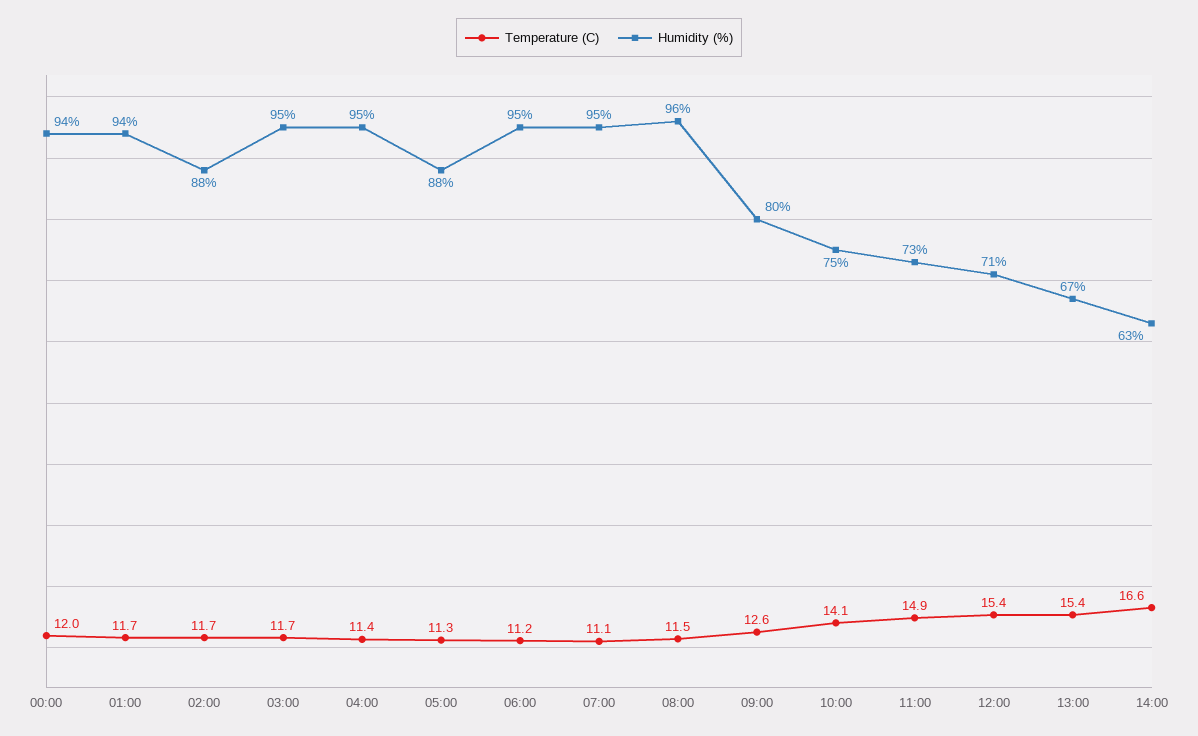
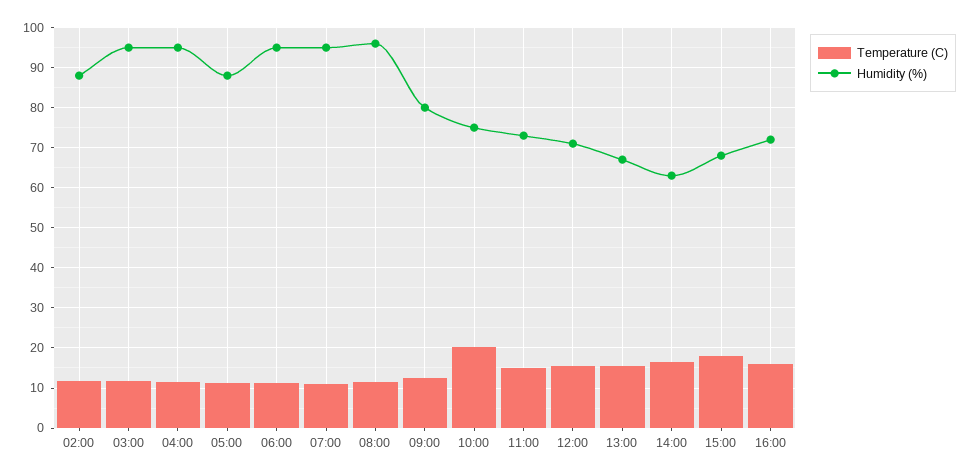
Temperature (C), 00:00: 12 -> none
Humidity (%), 00:00: 94 -> none
Temperature (C), 01:00: 11.7 -> none
Humidity (%), 01:00: 94 -> none
Temperature (C), 10:00: 14.1 -> 20
Temperature (C), 15:00: none -> 18
Humidity (%), 15:00: none -> 68
Temperature (C), 16:00: none -> 16
Humidity (%), 16:00: none -> 72

